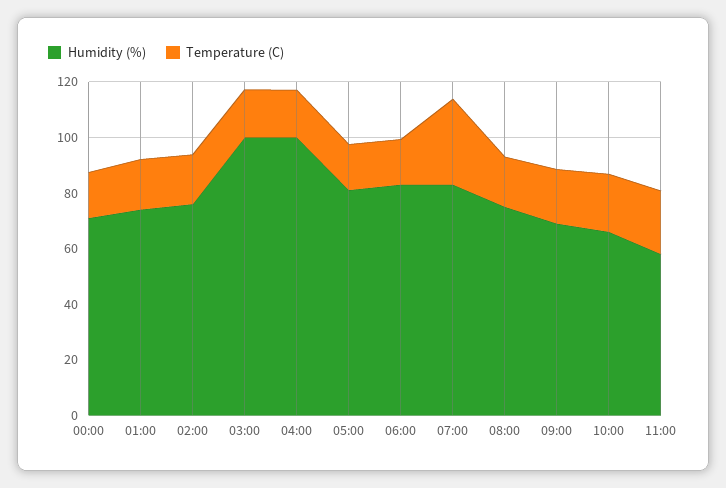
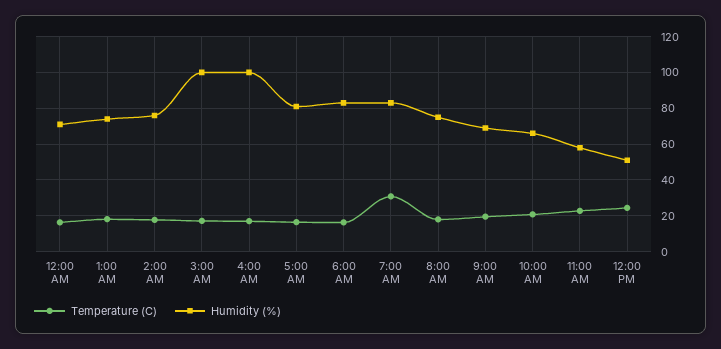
Temperature (C), 12:00 PM: none -> 25
Humidity (%), 12:00 PM: none -> 50

